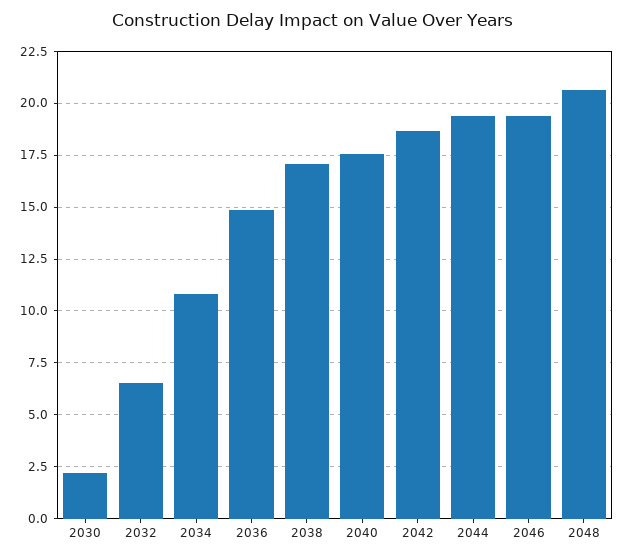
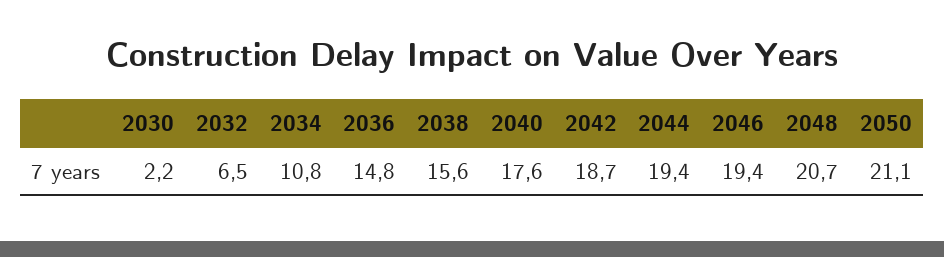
2038: 17 -> 15.6
2050: none -> 21.1

